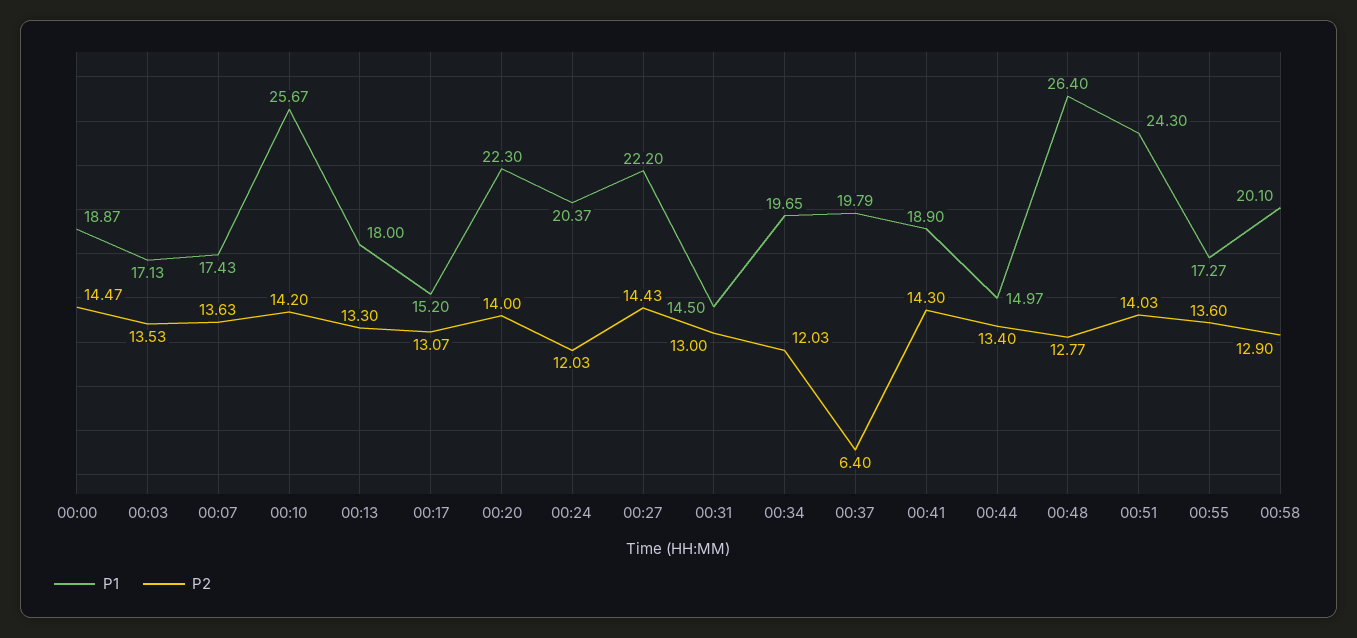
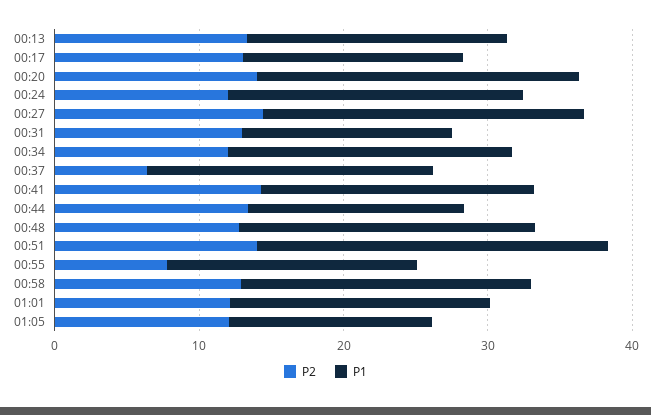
P1, 00:00: 18.87 -> none
P2, 00:00: 14.47 -> none
P1, 00:03: 17.13 -> none
P2, 00:03: 13.53 -> none
P1, 00:07: 17.43 -> none
P2, 00:07: 13.63 -> none
P1, 00:10: 25.67 -> none
P2, 00:10: 14.2 -> none
P1, 00:48: 26.4 -> 20
P2, 00:55: 13.6 -> 8
P2, 01:01: none -> 12
P1, 01:01: none -> 18
P2, 01:05: none -> 12
P1, 01:05: none -> 14

